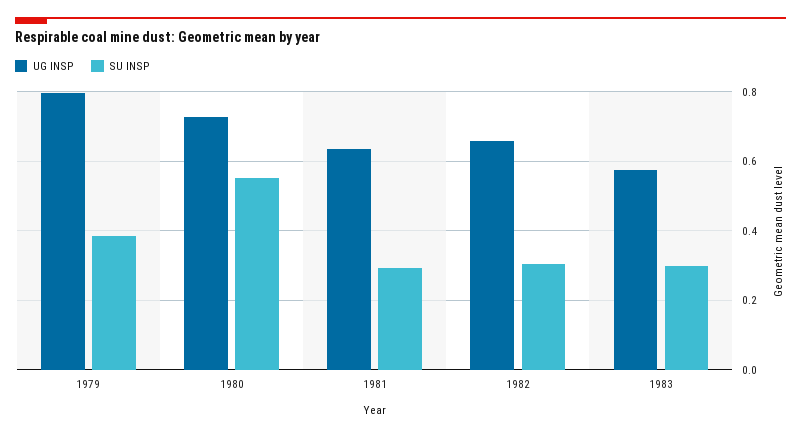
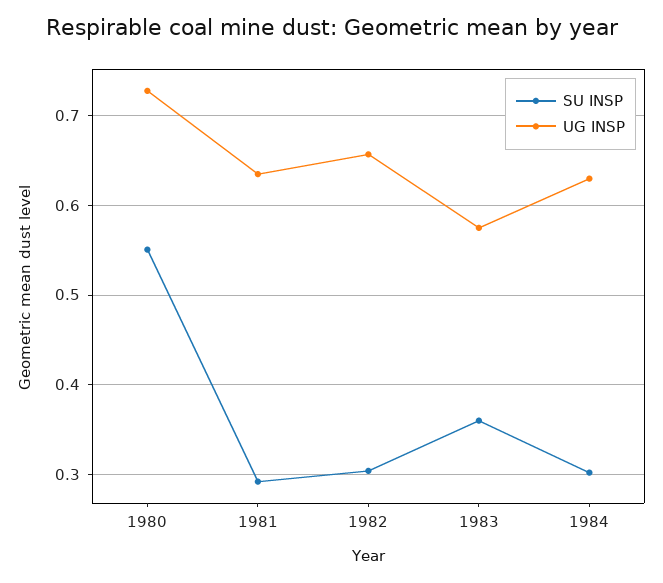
UG INSP, 1979: 0.8 -> none
SU INSP, 1979: 0.38 -> none
SU INSP, 1983: 0.3 -> 0.36
SU INSP, 1984: none -> 0.3
UG INSP, 1984: none -> 0.63

